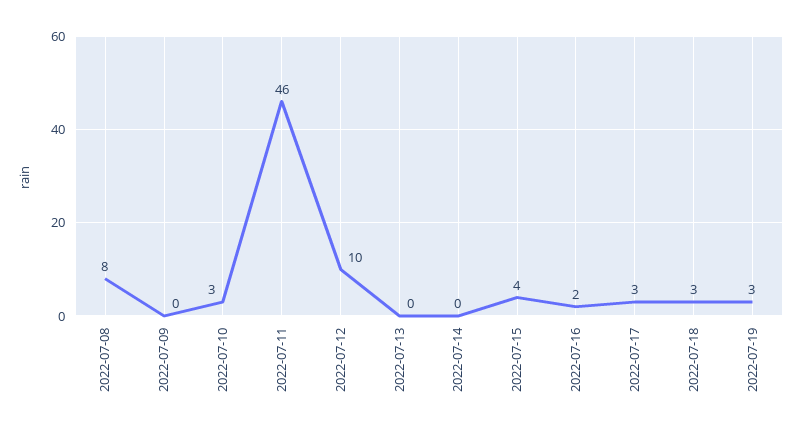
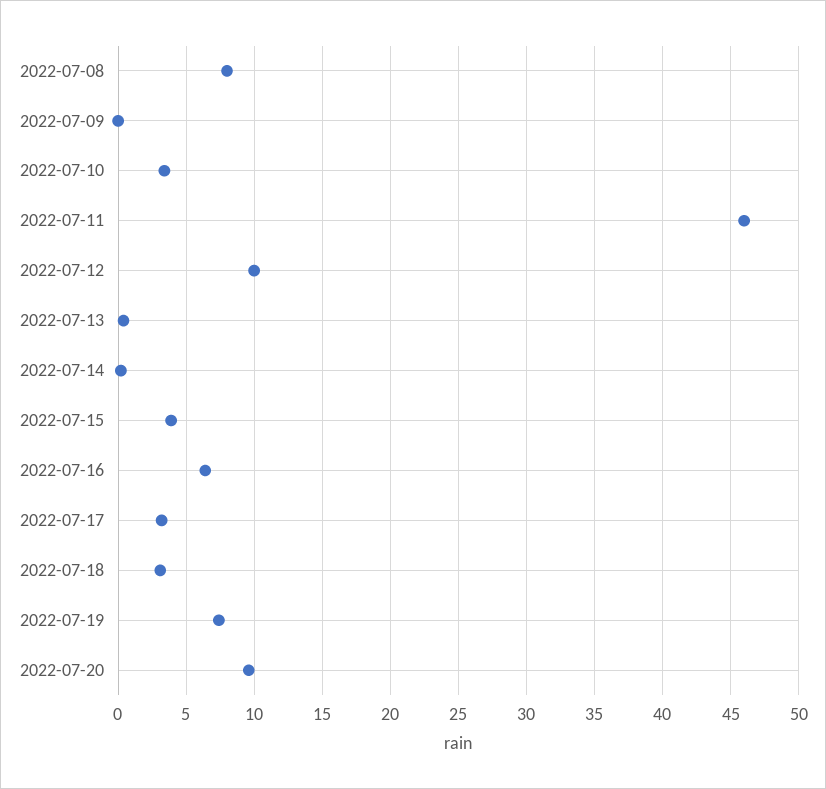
2022-07-16: 2 -> 6.5
2022-07-19: 3 -> 7.5
2022-07-20: none -> 9.5

